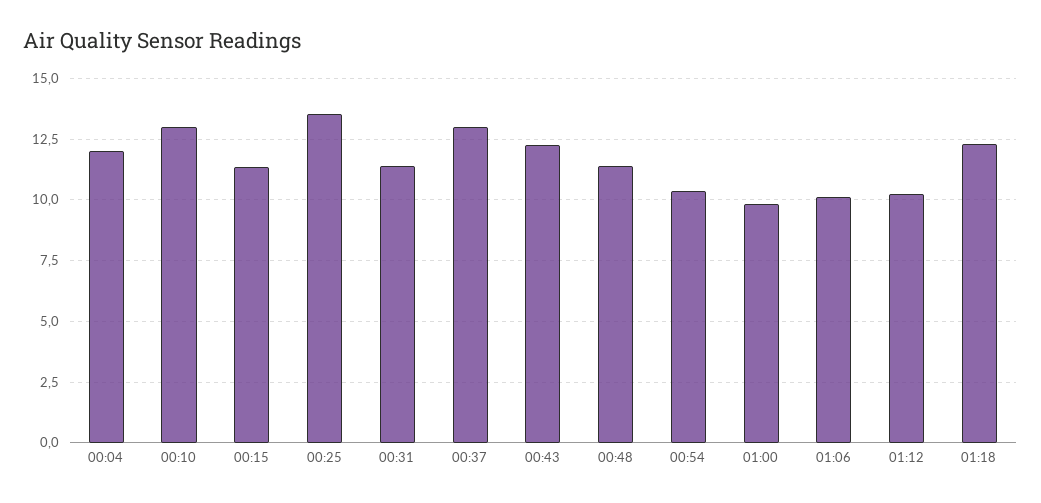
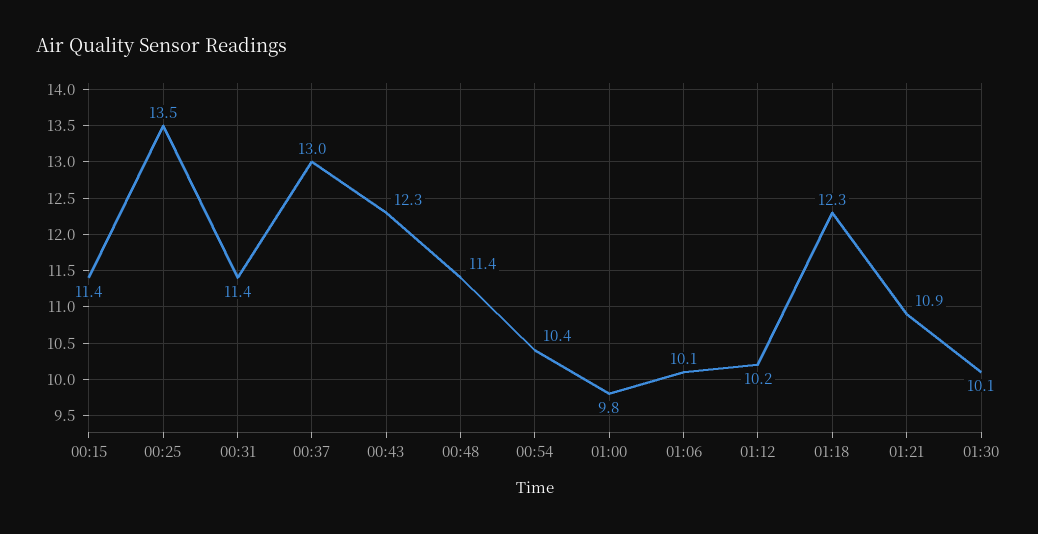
00:04: 12 -> none
00:10: 13 -> none
01:21: none -> 10.9
01:30: none -> 10.1

